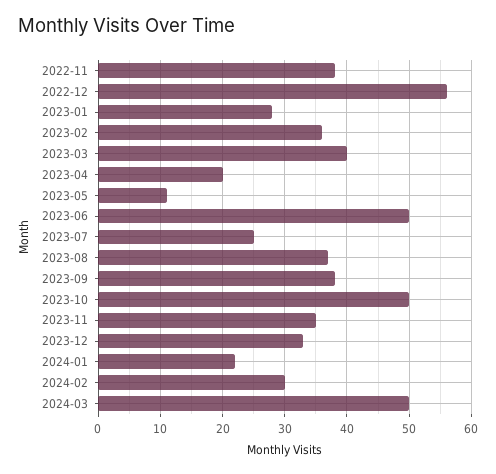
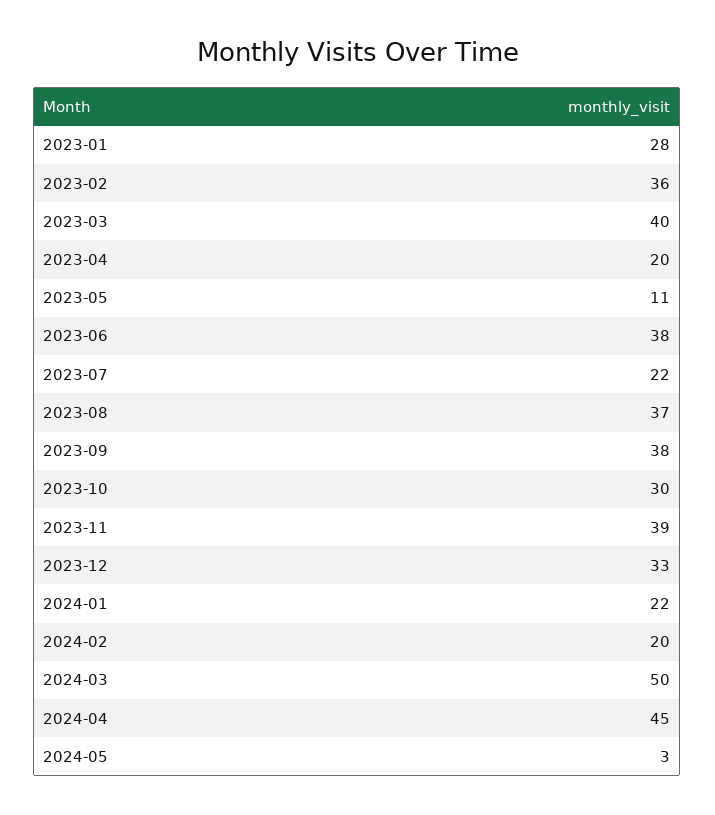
2022-11: 38 -> none
2022-12: 56 -> none
2023-06: 50 -> 38
2023-07: 25 -> 22
2023-10: 50 -> 30
2023-11: 35 -> 39
2024-02: 30 -> 20
2024-04: none -> 45
2024-05: none -> 3

